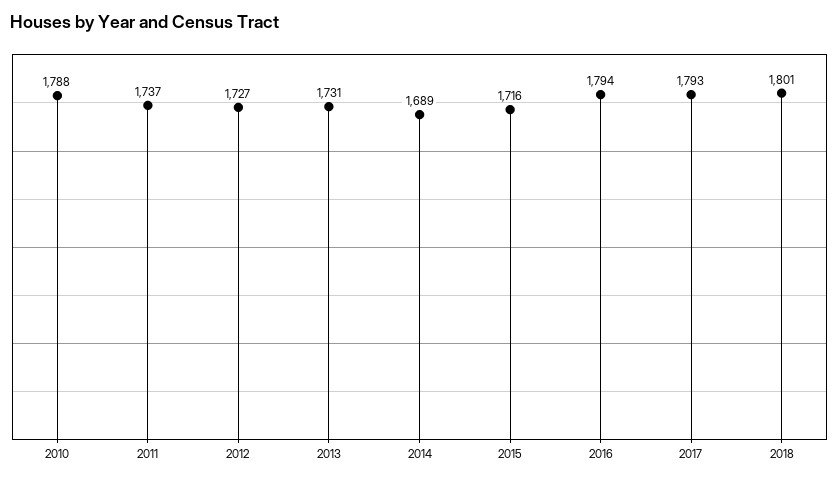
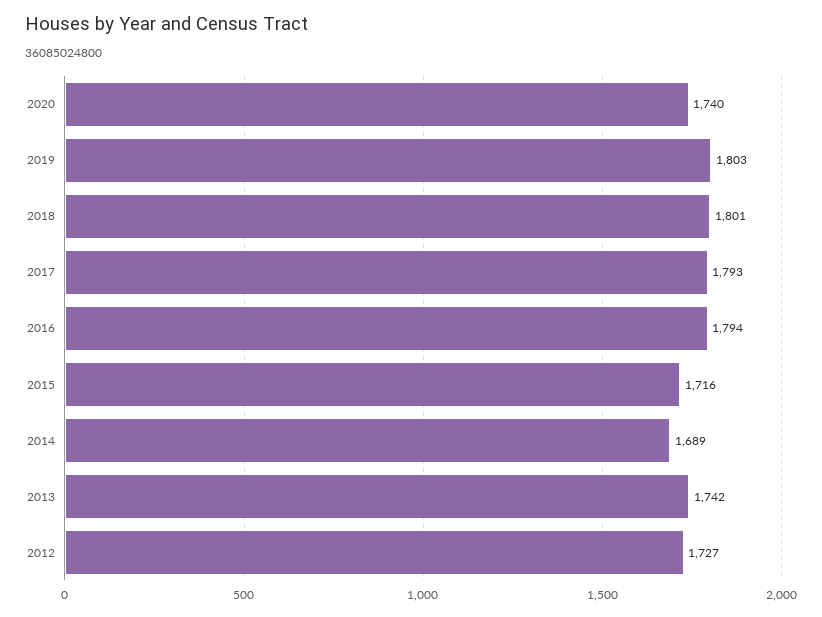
2010: 1788 -> none
2011: 1737 -> none
2013: 1731 -> 1742
2020: none -> 1740
2019: none -> 1803

